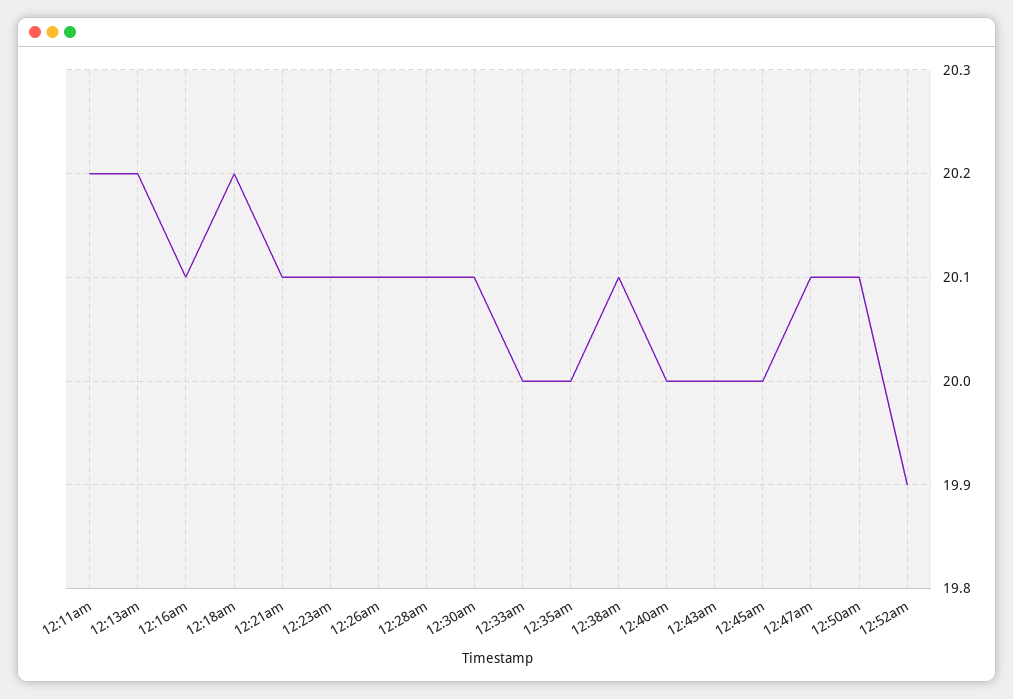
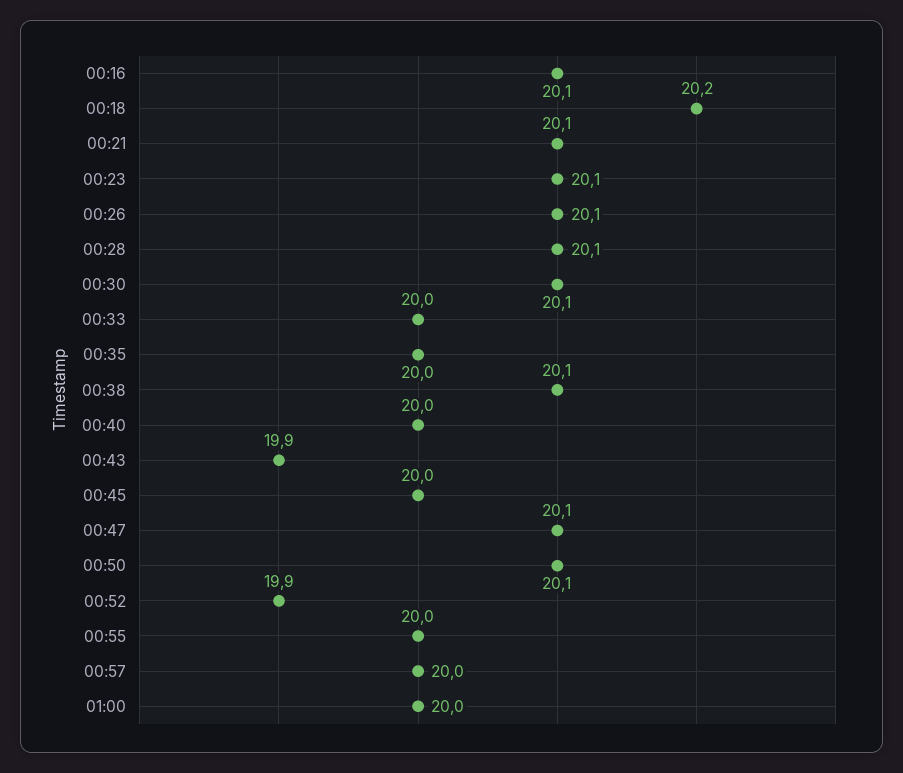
12:11am: 20.2 -> none
12:13am: 20.2 -> none
12:43am: 20 -> 19.9
00:55: none -> 20
00:57: none -> 20
01:00: none -> 20

